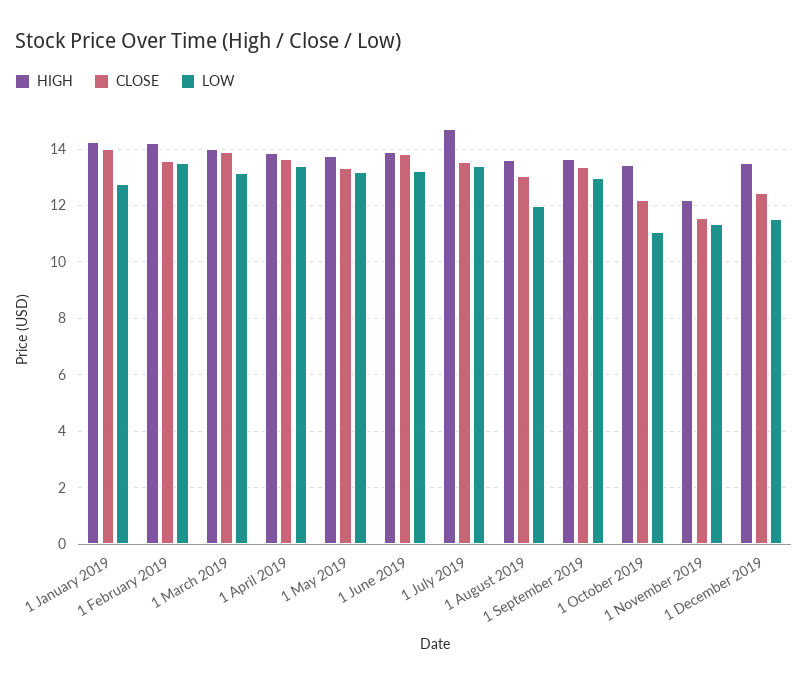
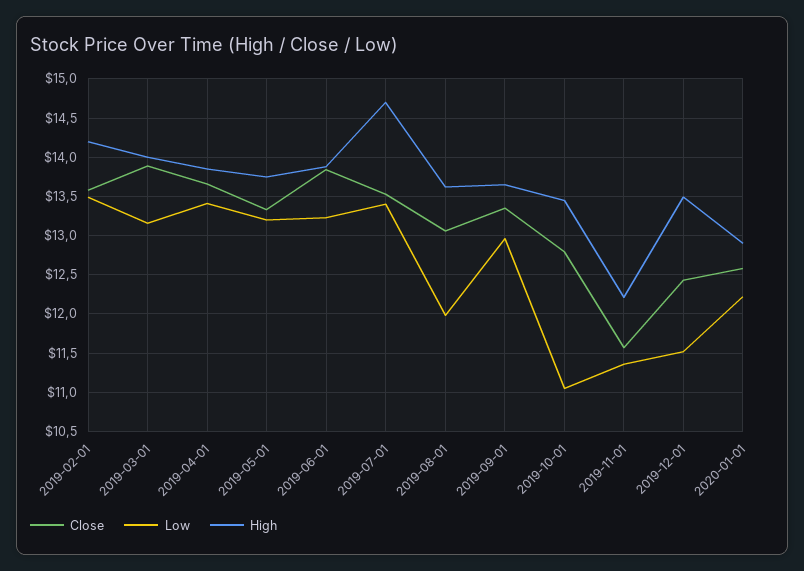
HIGH, 1 January 2019: 14.25 -> none
CLOSE, 1 January 2019: 14 -> none
LOW, 1 January 2019: 12.75 -> none
CLOSE, 1 October 2019: 12.25 -> 12.8
CLOSE, 2020-01-01: none -> 12.6
LOW, 2020-01-01: none -> 12.2
HIGH, 2020-01-01: none -> 12.9

